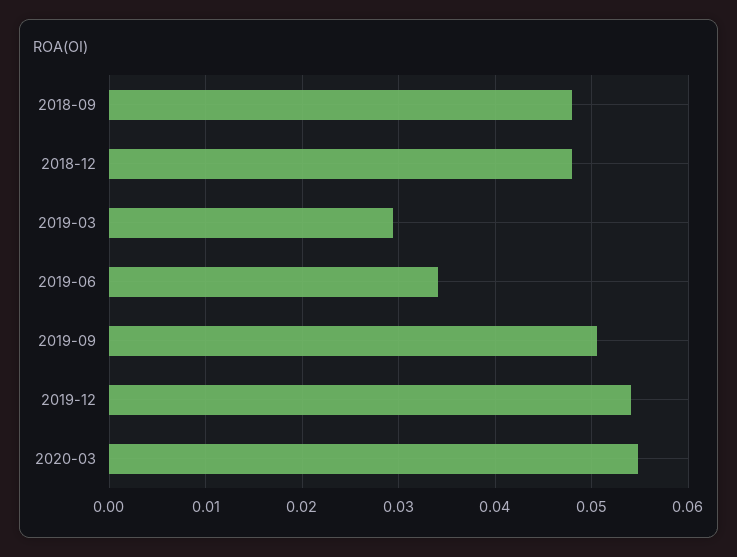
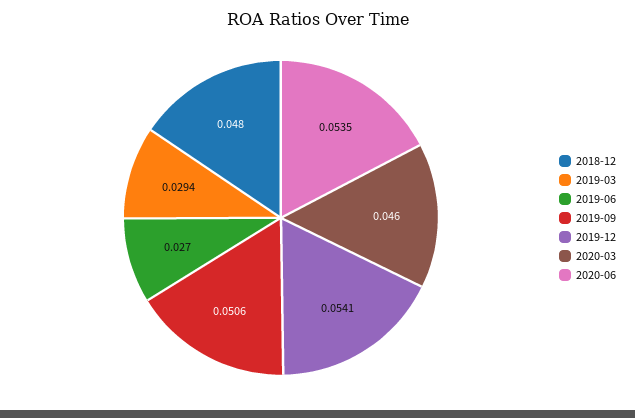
2018-09: 0.048 -> none
2019-06: 0.034 -> 0.027
2020-03: 0.055 -> 0.046
2020-06: none -> 0.0535

